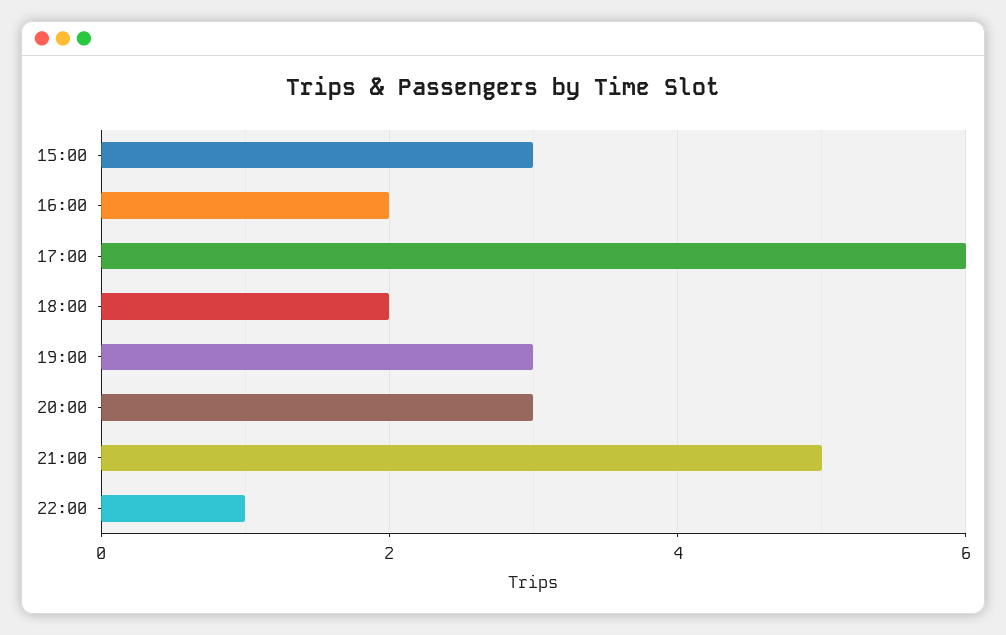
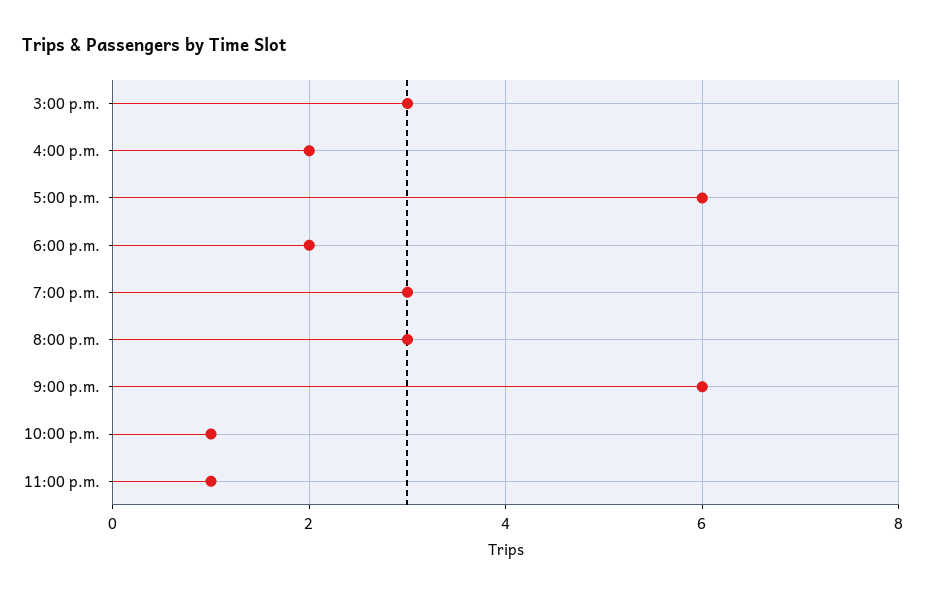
21:00: 5 -> 6
11:00 p.m.: none -> 1

